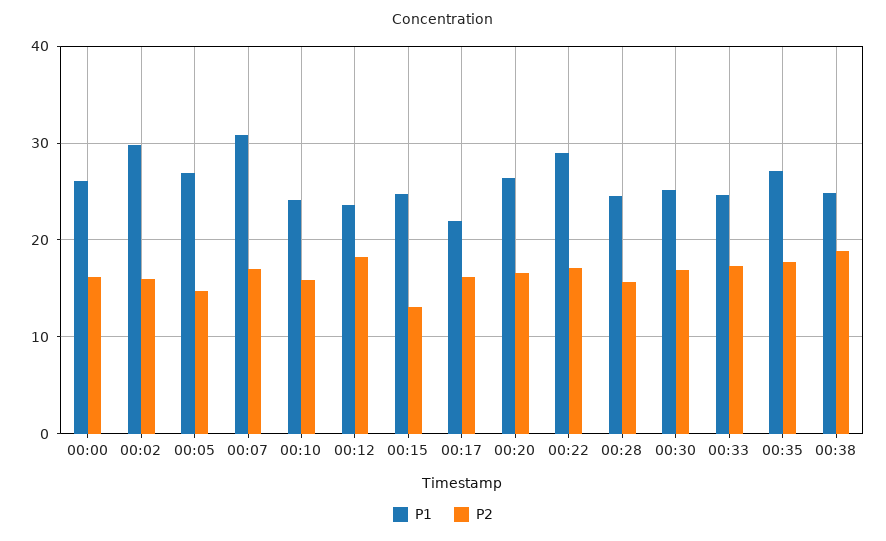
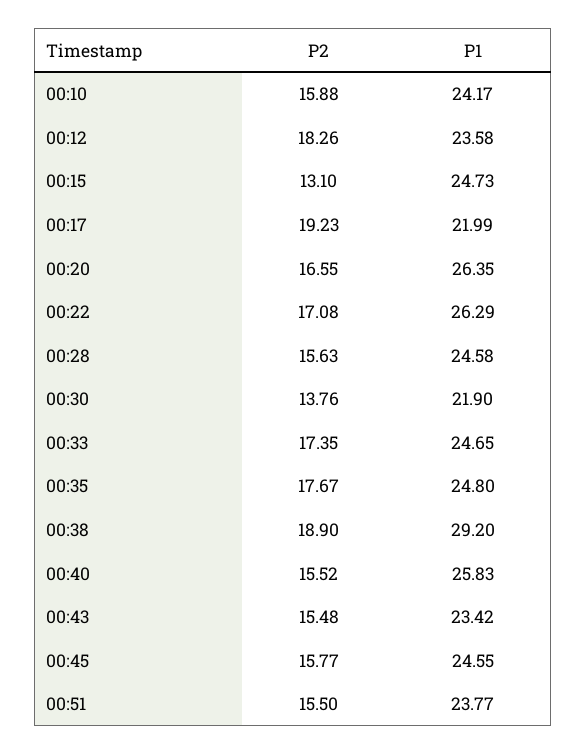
P1, 00:00: 26 -> none
P2, 00:00: 16 -> none
P1, 00:02: 30 -> none
P2, 00:02: 16 -> none
P1, 00:05: 27 -> none
P2, 00:05: 15 -> none
P1, 00:07: 31 -> none
P2, 00:07: 17 -> none
P2, 00:17: 16 -> 19.23
P1, 00:22: 29 -> 26.29
P1, 00:30: 25 -> 21.9
P2, 00:30: 17 -> 13.76
P1, 00:35: 27 -> 24.8
P1, 00:38: 25 -> 29.2
P2, 00:40: none -> 15.52
P1, 00:40: none -> 25.83
P2, 00:43: none -> 15.48
P1, 00:43: none -> 23.42
P2, 00:45: none -> 15.77
P1, 00:45: none -> 24.55
P2, 00:51: none -> 15.5
P1, 00:51: none -> 23.77

